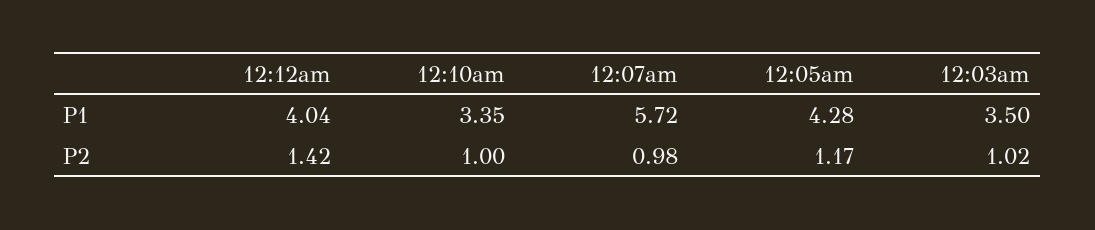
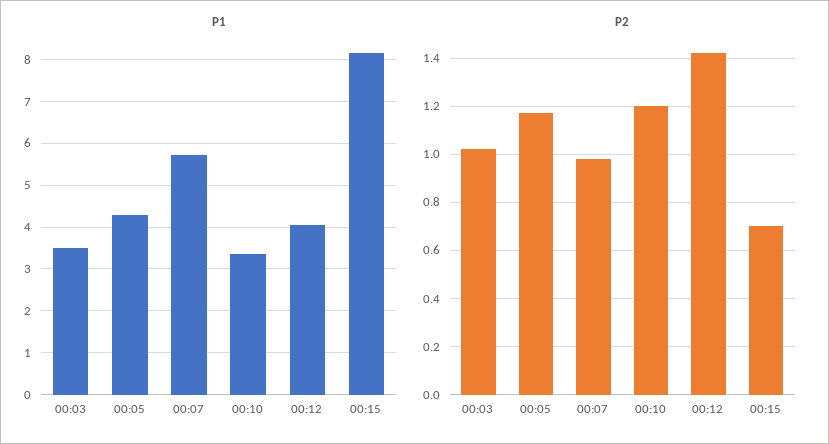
P2, 12:10am: 1 -> 1.2
P1, 00:15: none -> 8.2
P2, 00:15: none -> 0.7

